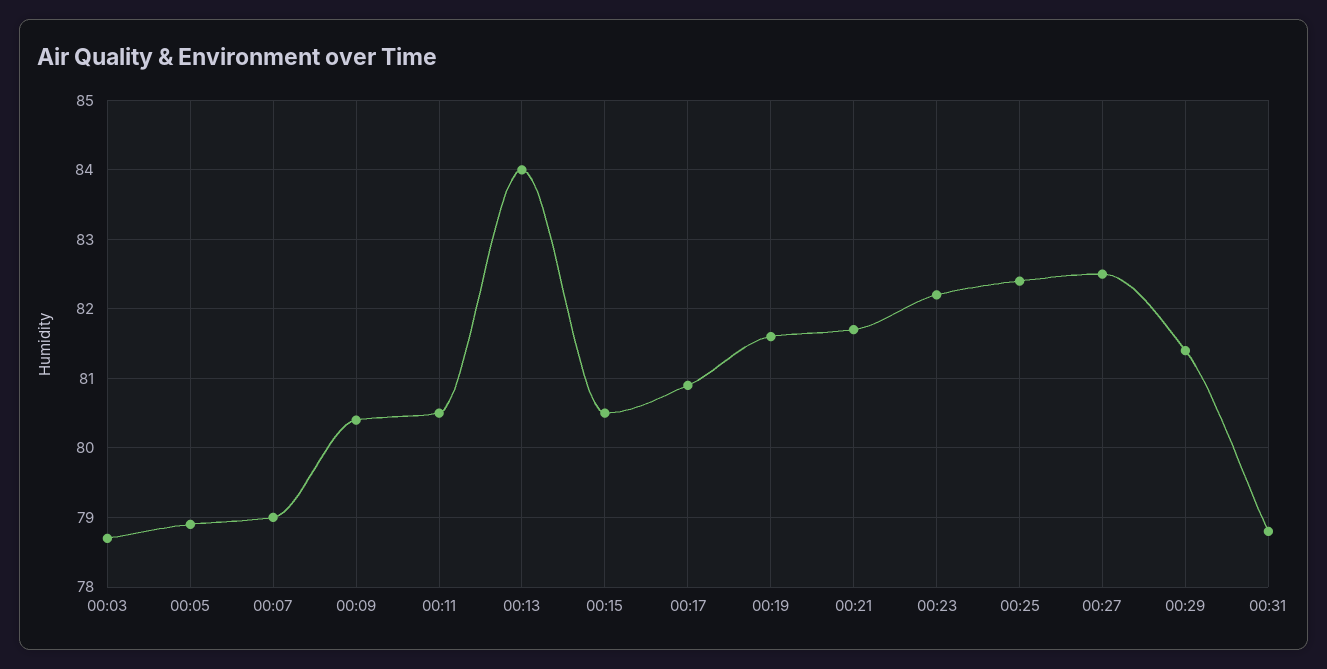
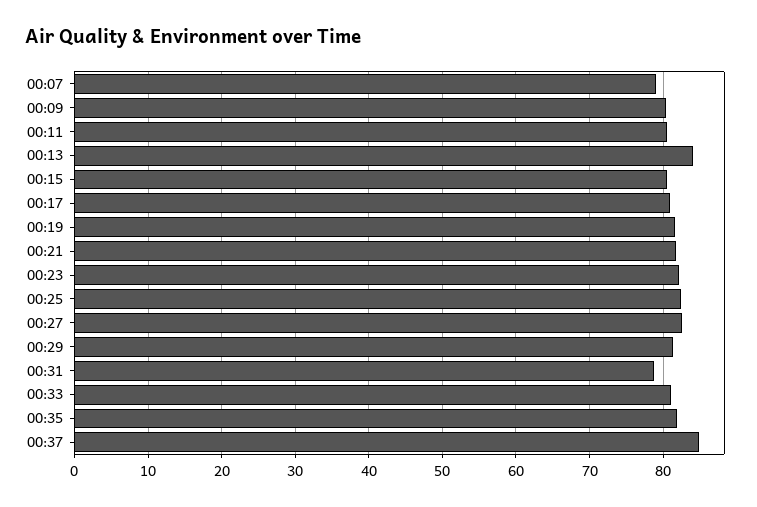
00:03: 78.7 -> none
00:05: 78.9 -> none
00:33: none -> 81
00:35: none -> 82
00:37: none -> 85

